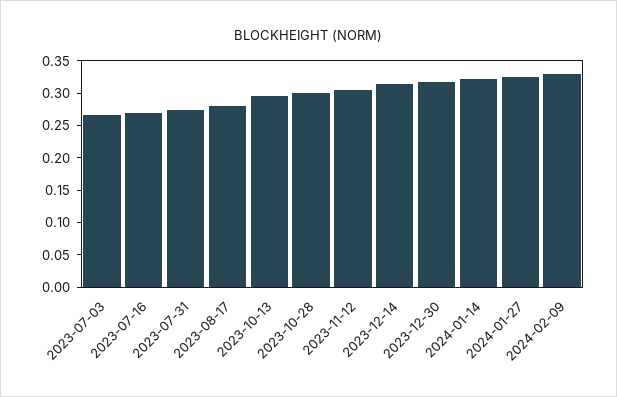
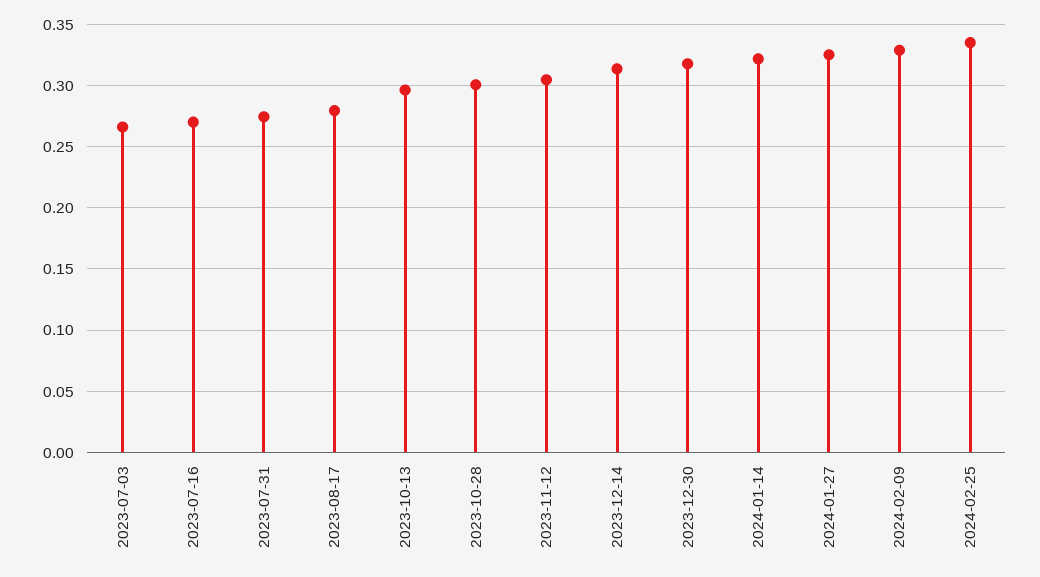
2024-02-25: none -> 0.335

